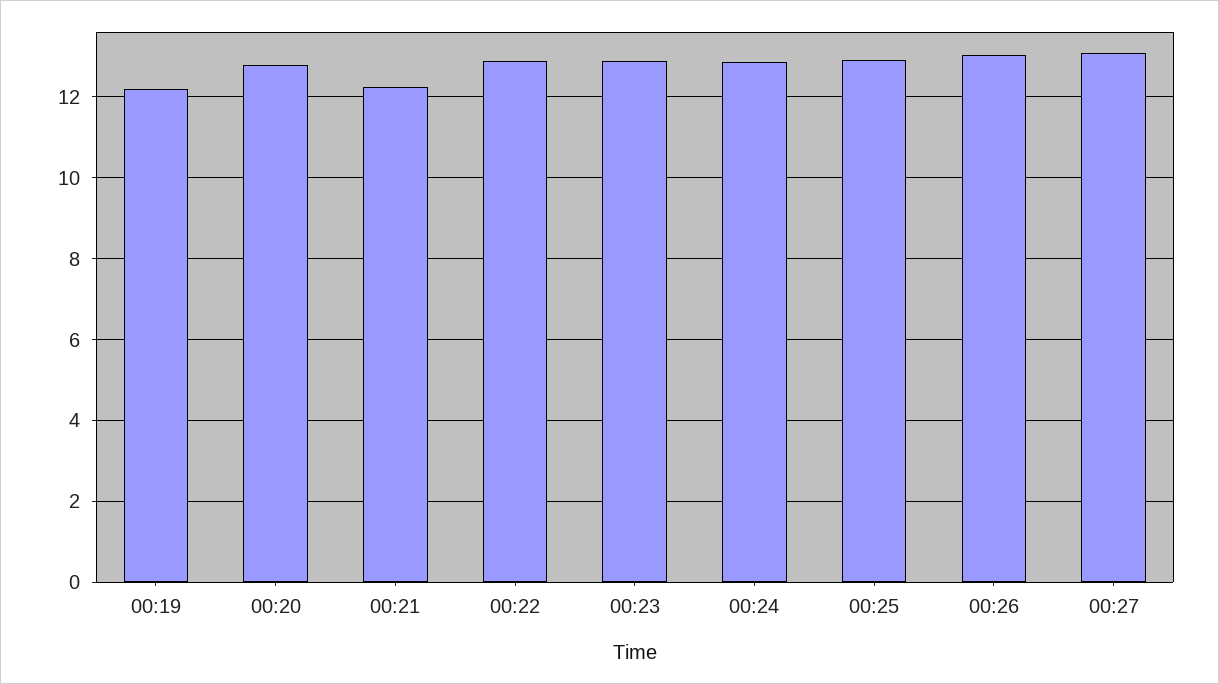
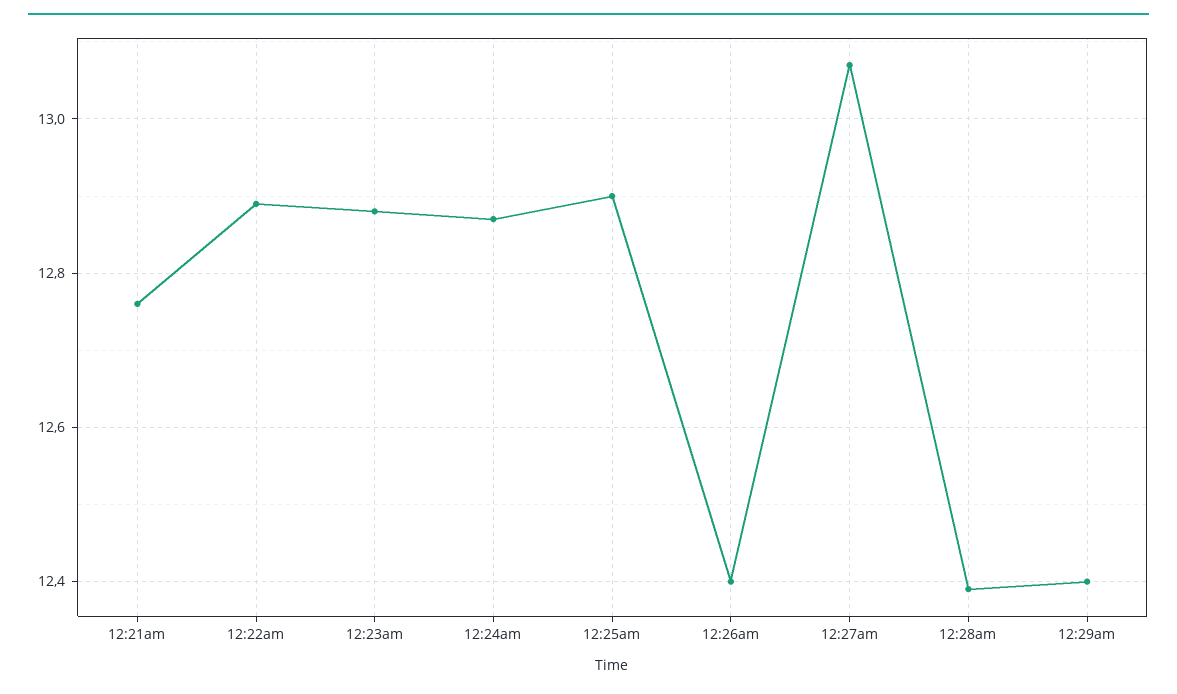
00:19: 12.2 -> none
00:20: 12.8 -> none
00:21: 12.2 -> 12.75
00:26: 13 -> 12.4
12:28am: none -> 12.4
12:29am: none -> 12.4

